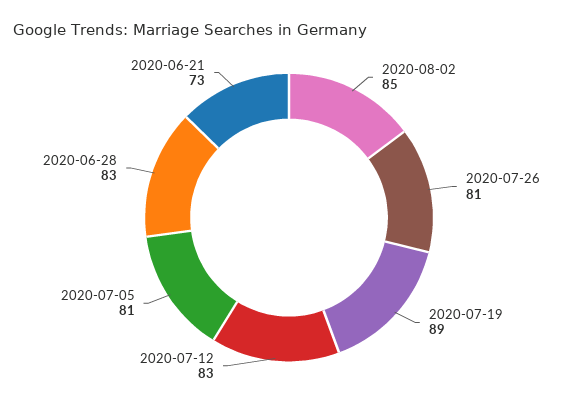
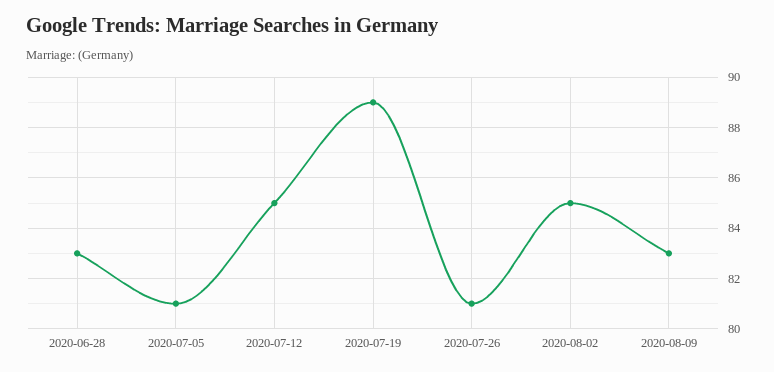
2020-07-12: 83 -> 85
2020-06-21: 73 -> none
2020-08-09: none -> 83

